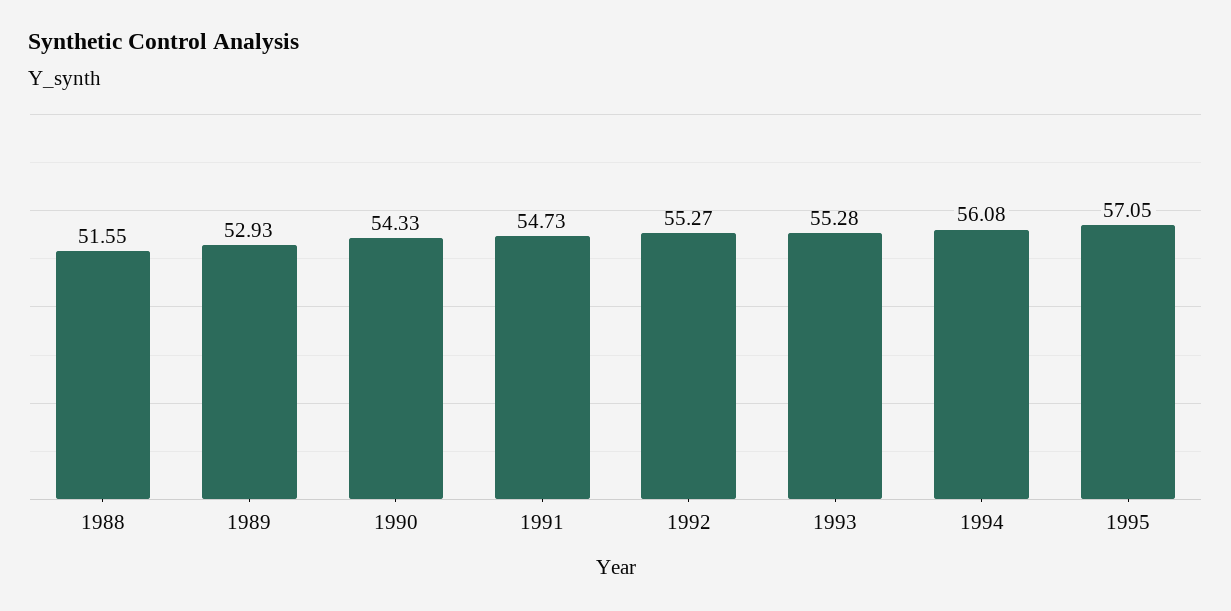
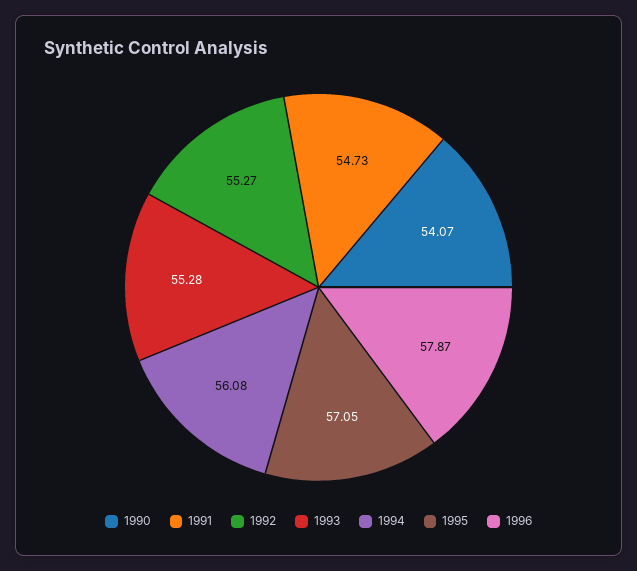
1988: 51.55 -> none
1989: 52.93 -> none
1990: 54.33 -> 54.07
1996: none -> 57.87

